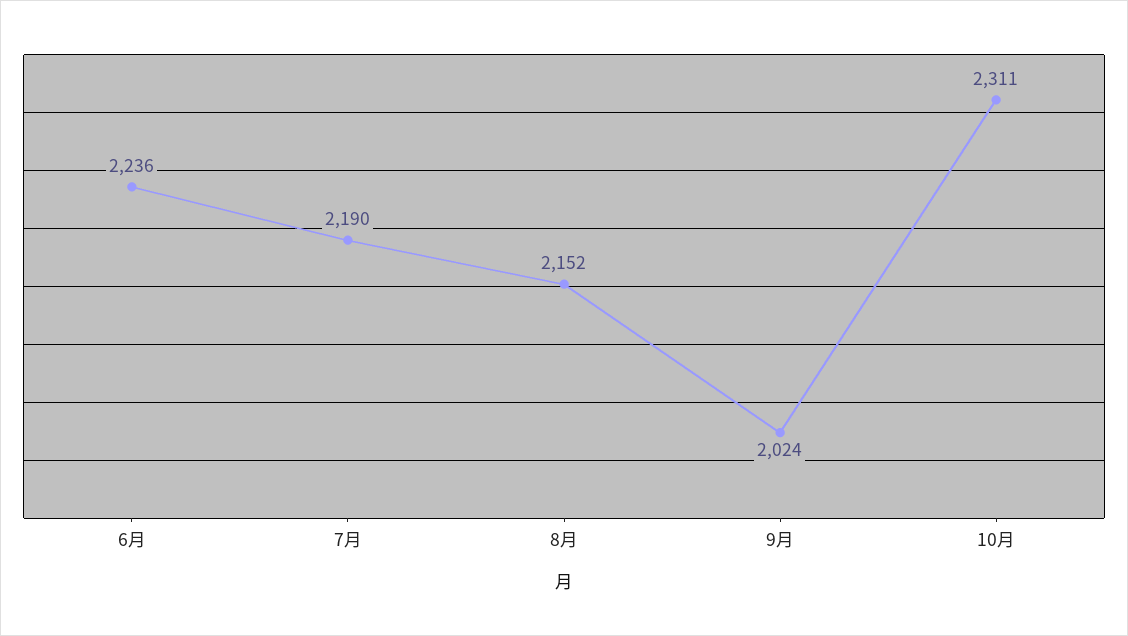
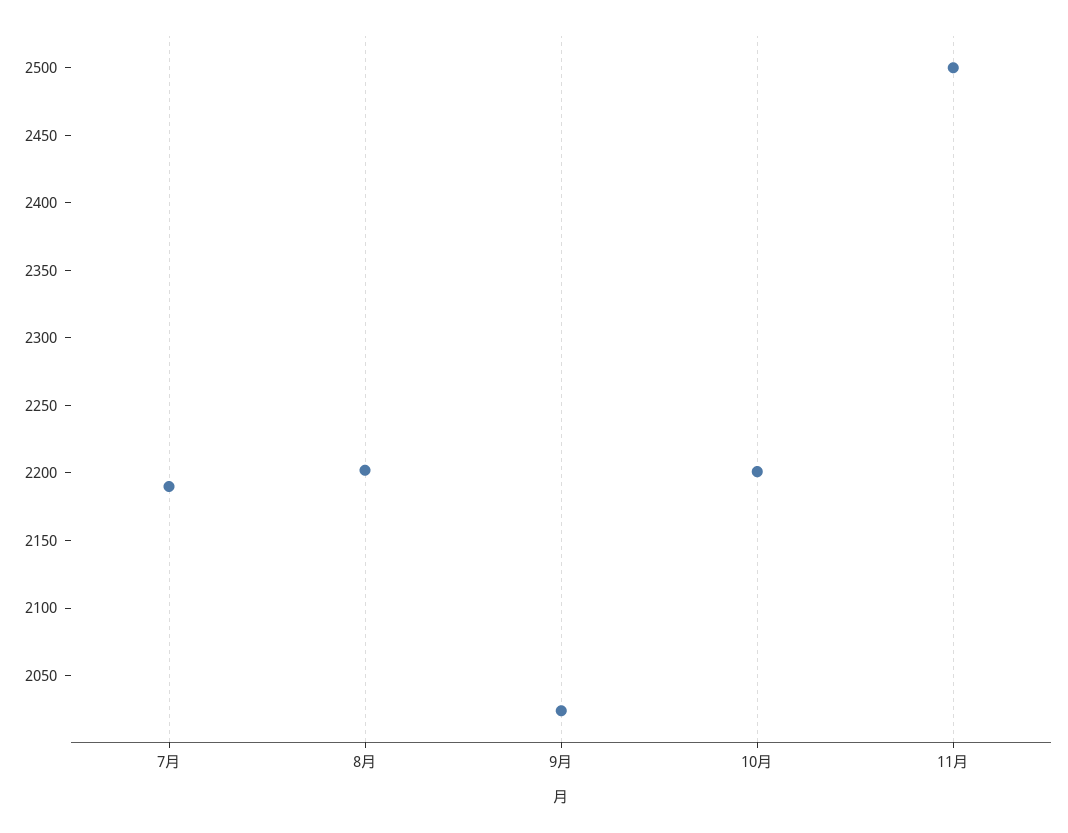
6月: 2236 -> none
8月: 2152 -> 2200
10月: 2311 -> 2200
11月: none -> 2500

